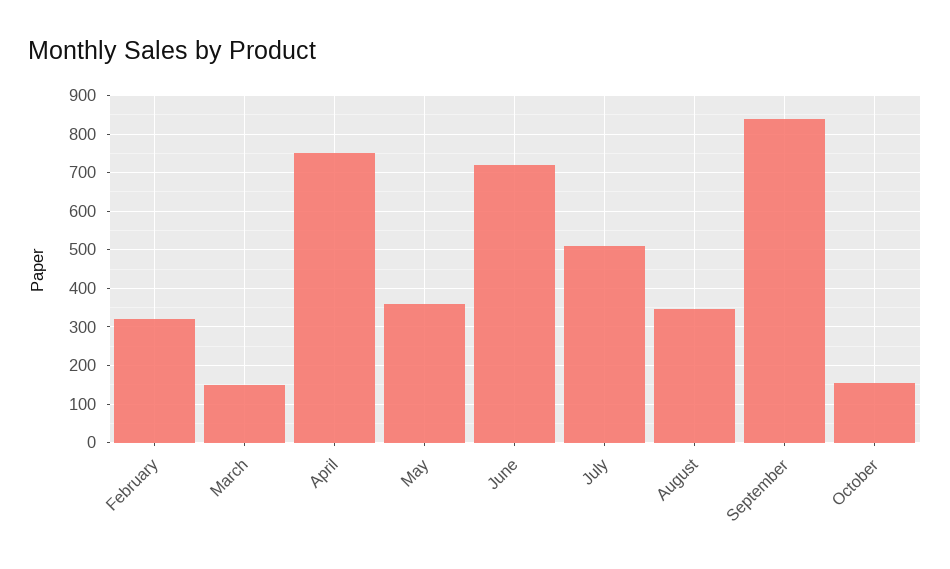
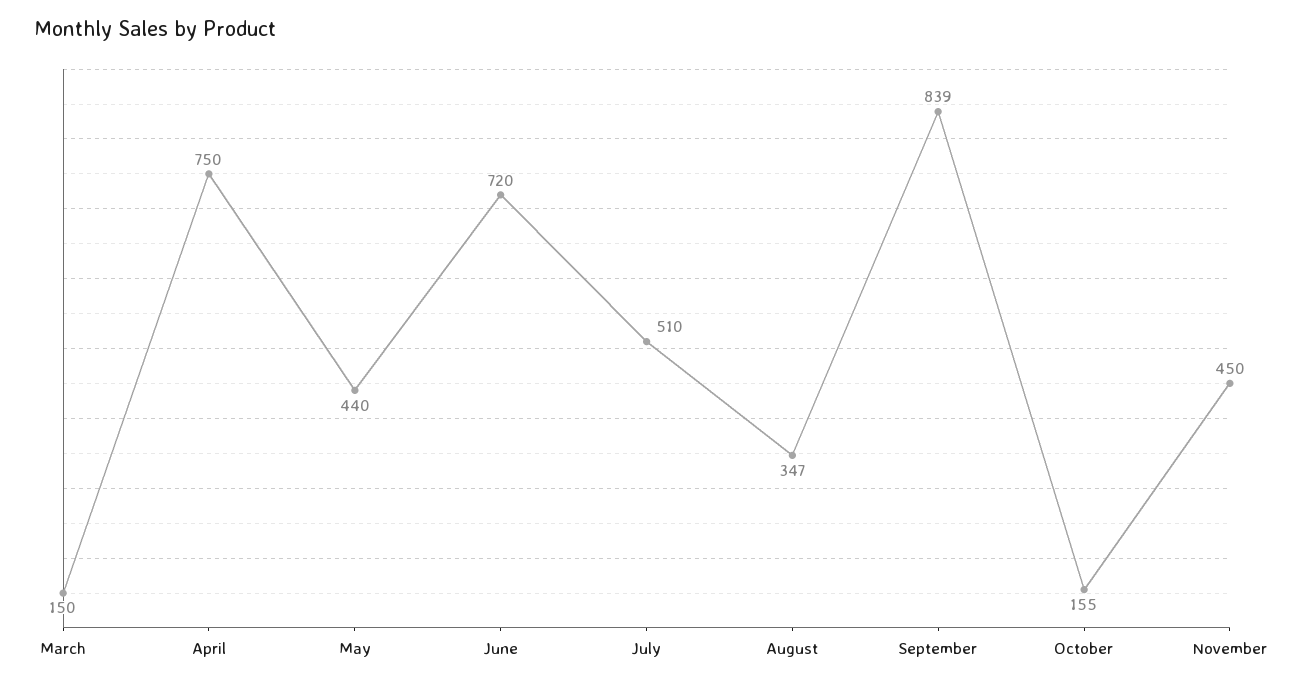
February: 320 -> none
May: 360 -> 440
November: none -> 450

